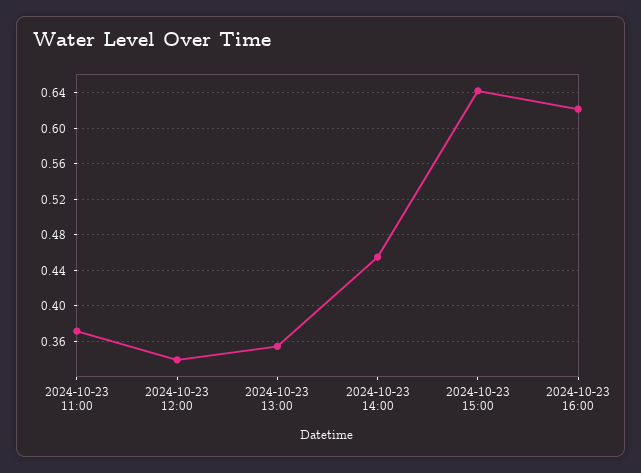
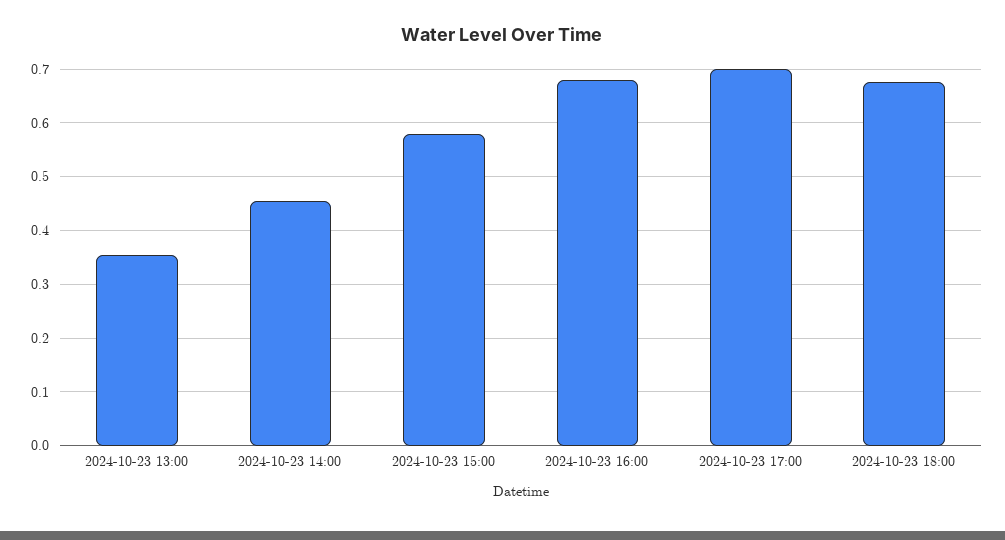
2024-10-23 11:00: 0.37 -> none
2024-10-23 12:00: 0.34 -> none
2024-10-23 15:00: 0.64 -> 0.58
2024-10-23 16:00: 0.62 -> 0.68
2024-10-23 17:00: none -> 0.7
2024-10-23 18:00: none -> 0.68

